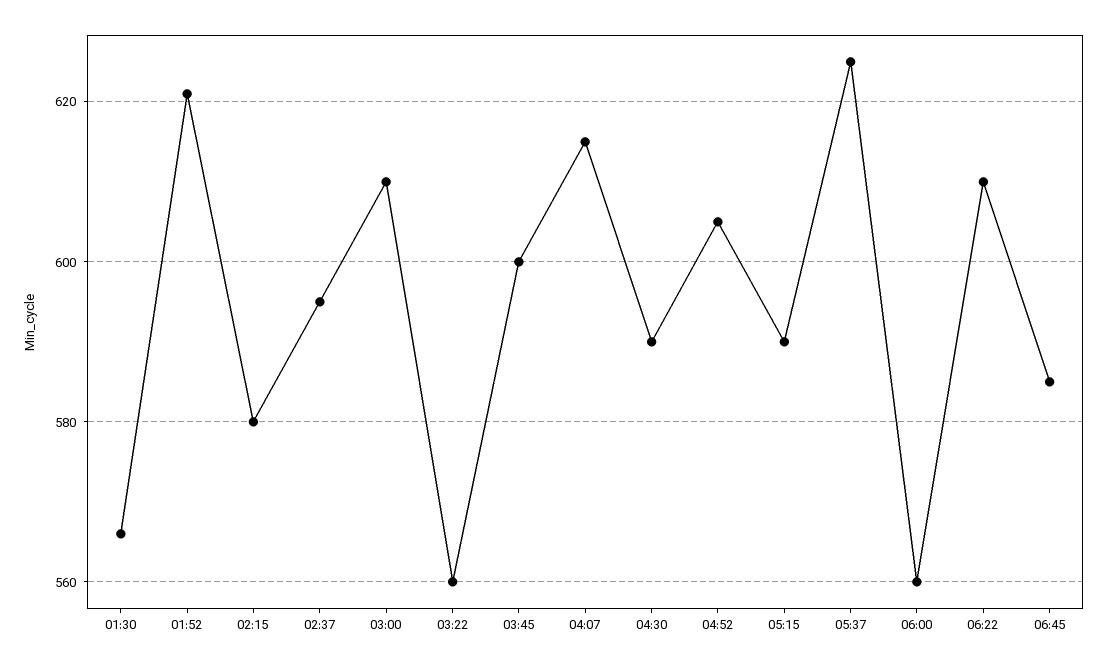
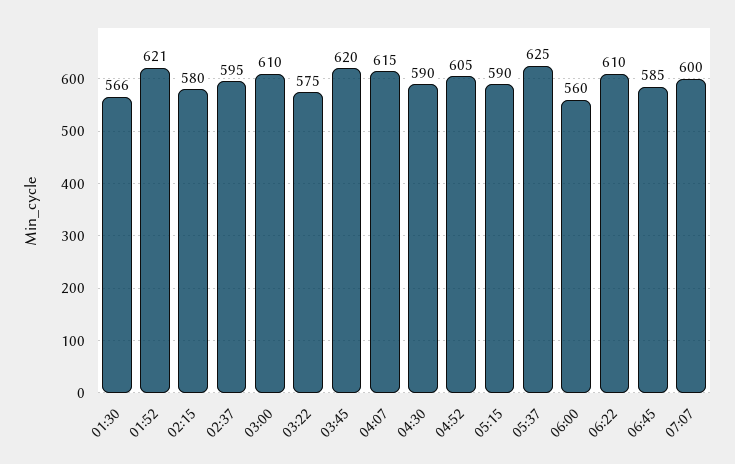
03:22: 560 -> 575
03:45: 600 -> 620
07:07: none -> 600

